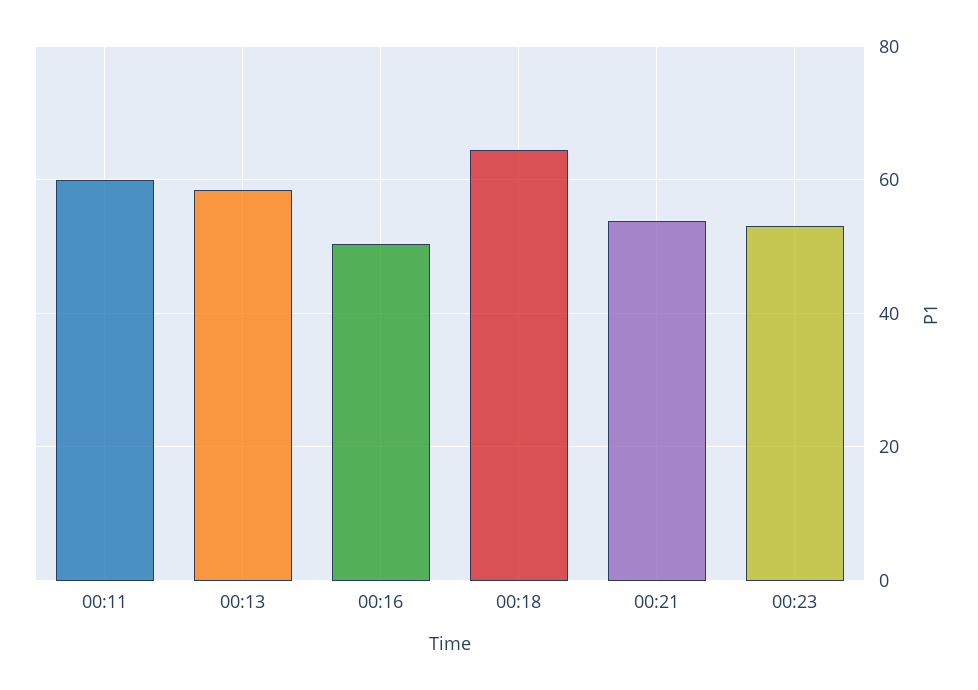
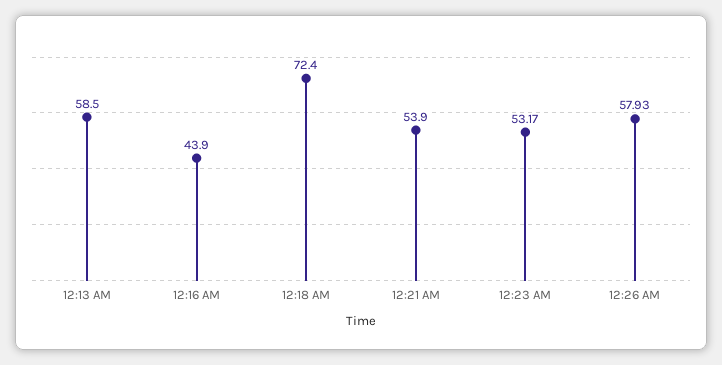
00:11: 60 -> none
00:16: 50 -> 43.9
00:18: 64 -> 72.4
12:26 AM: none -> 57.93

